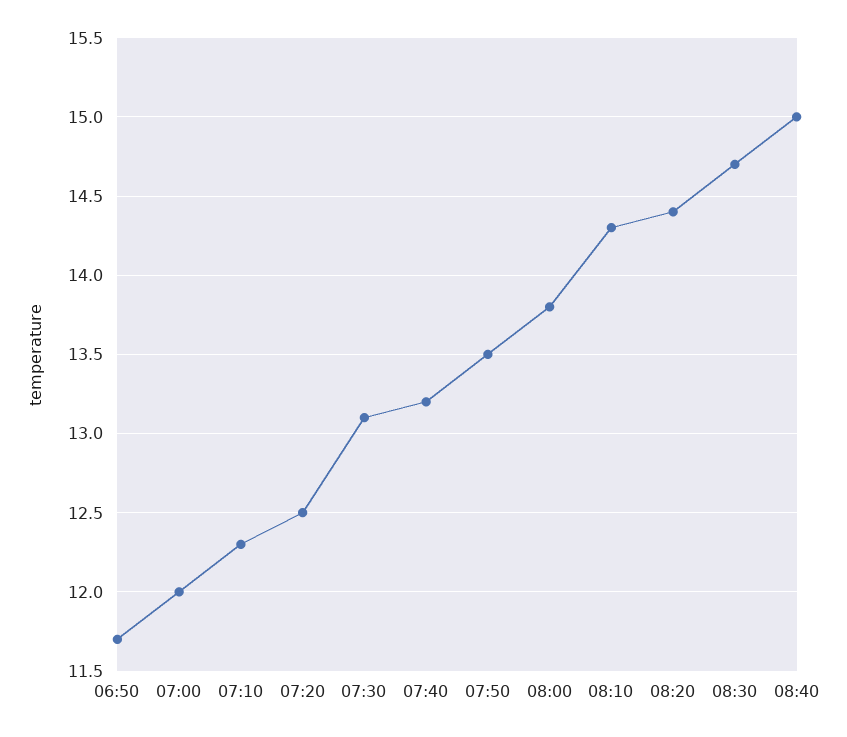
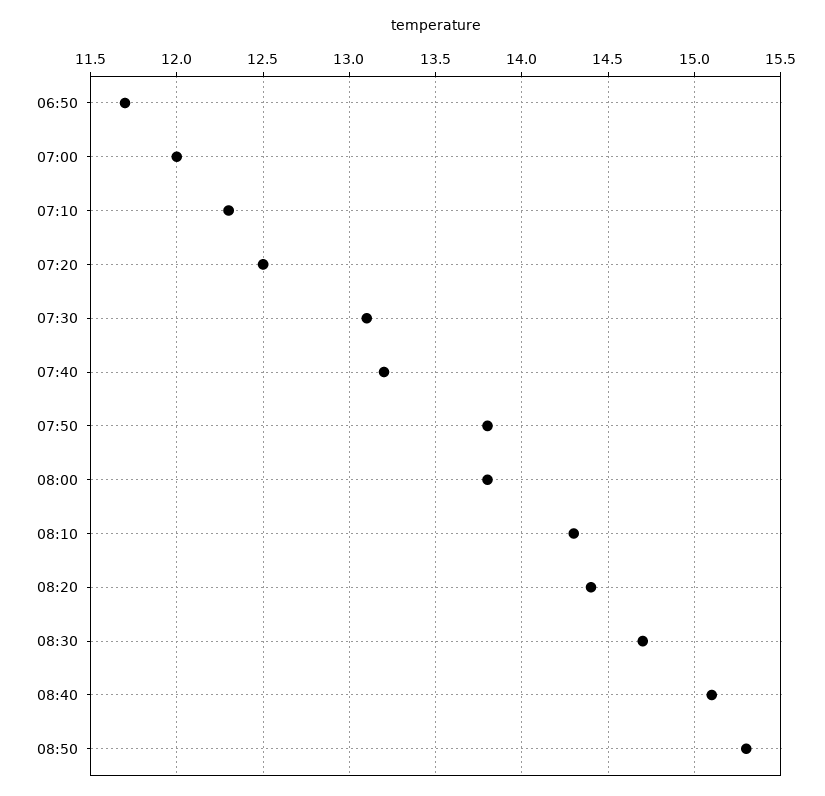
07:50: 13.5 -> 13.8
08:40: 15 -> 15.1
08:50: none -> 15.3

